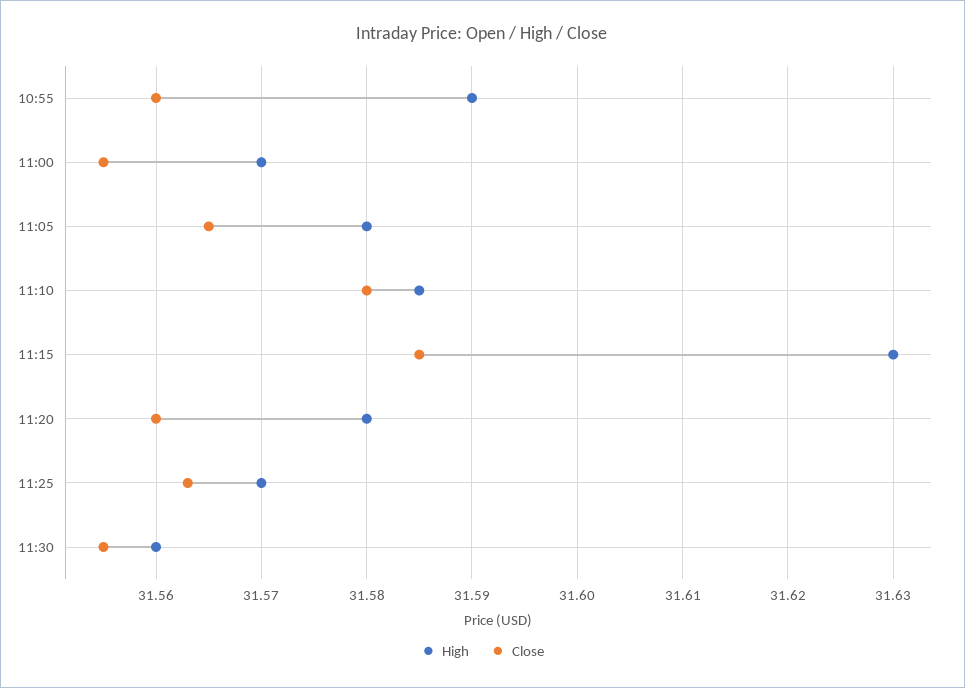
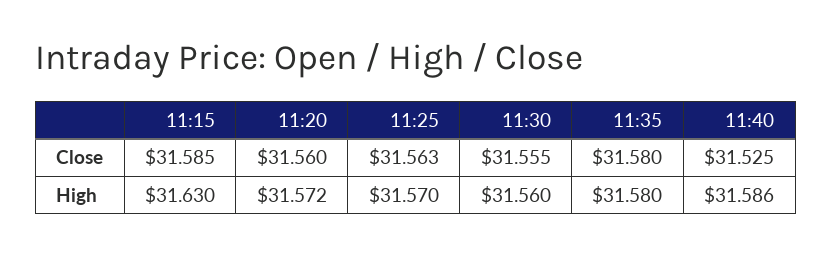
High, 10:55: 31.59 -> none
Close, 10:55: 31.56 -> none
High, 11:00: 31.57 -> none
Close, 11:00: 31.555 -> none
High, 11:05: 31.58 -> none
Close, 11:05: 31.565 -> none
High, 11:10: 31.585 -> none
Close, 11:10: 31.58 -> none
High, 11:20: 31.58 -> 31.572
Close, 11:35: none -> 31.58
Close, 11:40: none -> 31.525
High, 11:35: none -> 31.58
High, 11:40: none -> 31.586

